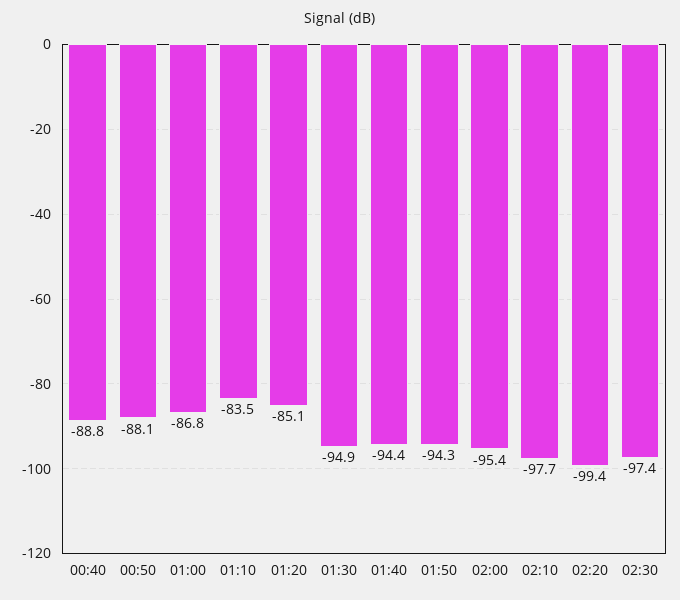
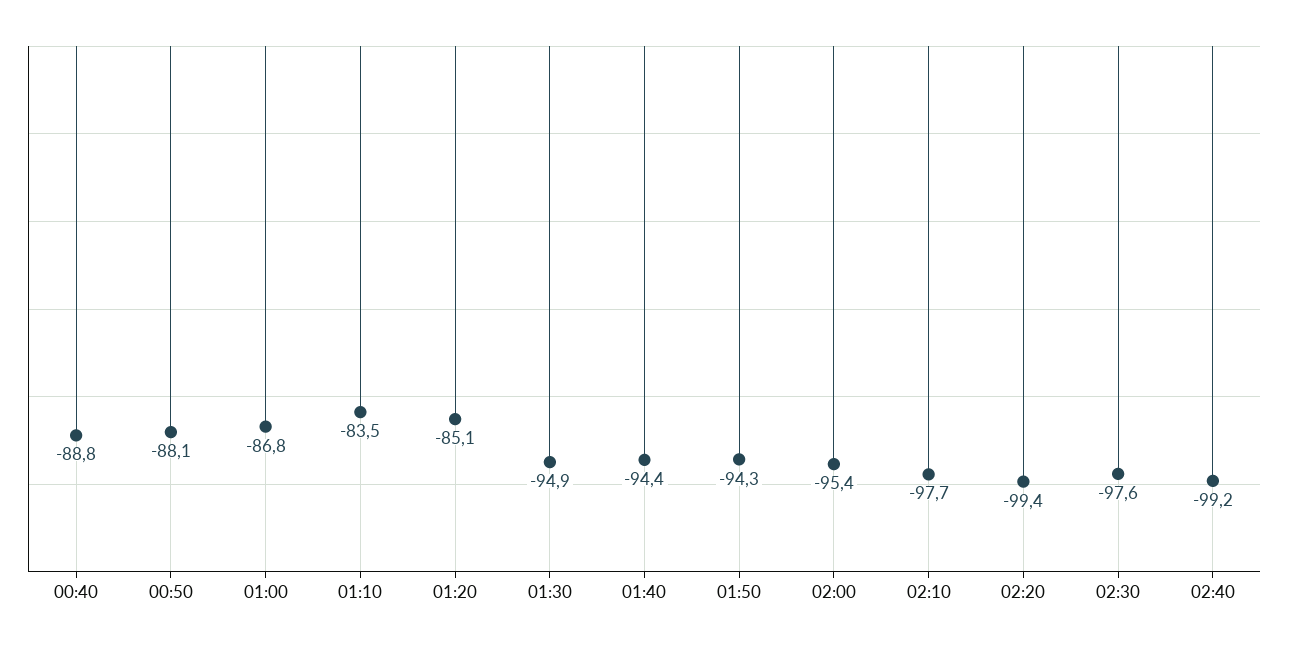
02:30: -97.4 -> -97.6
02:40: none -> -99.2

